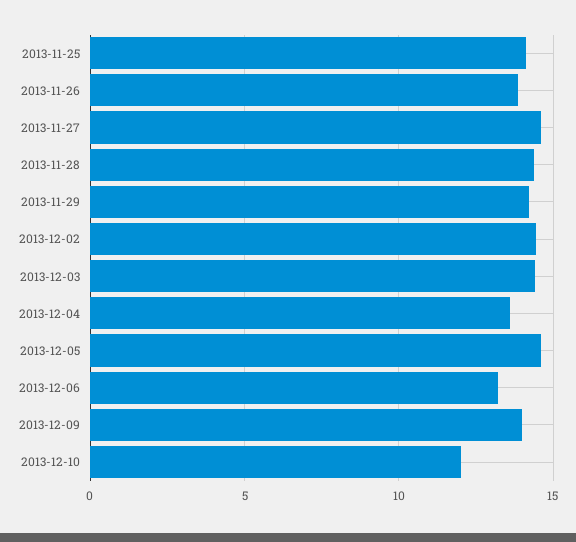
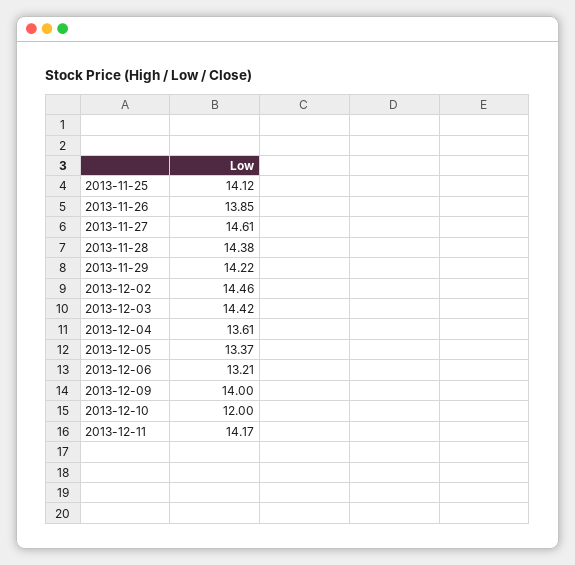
2013-12-05: 14.5 -> 13.37
2013-12-11: none -> 14.17

